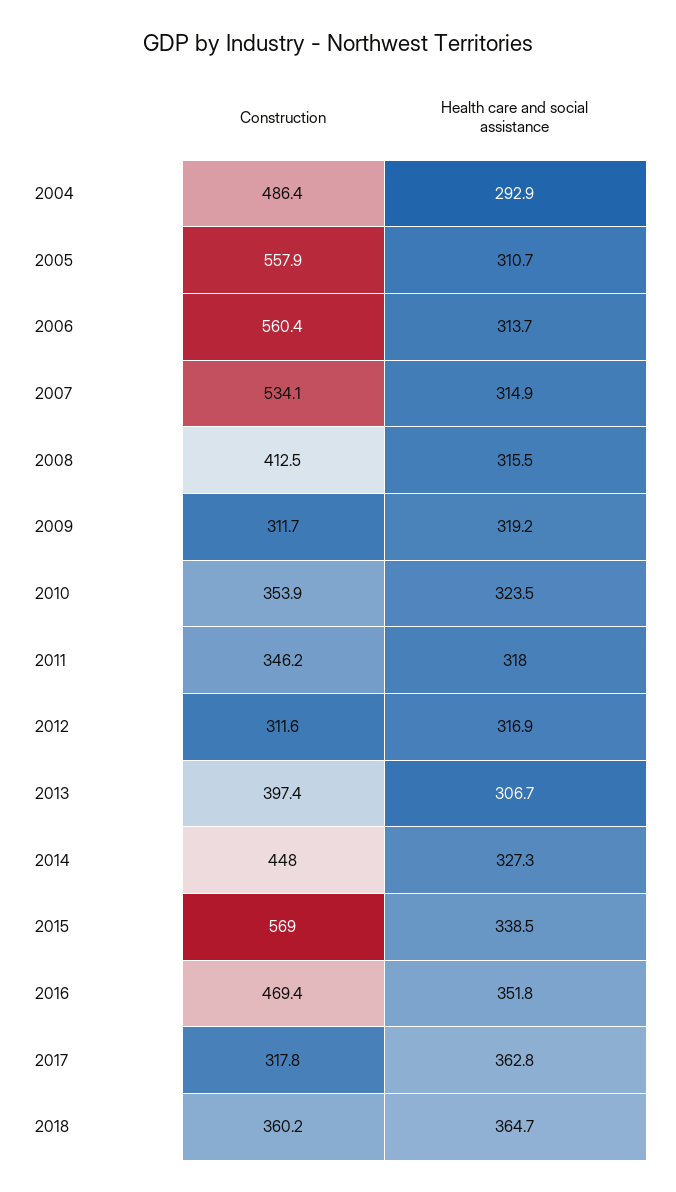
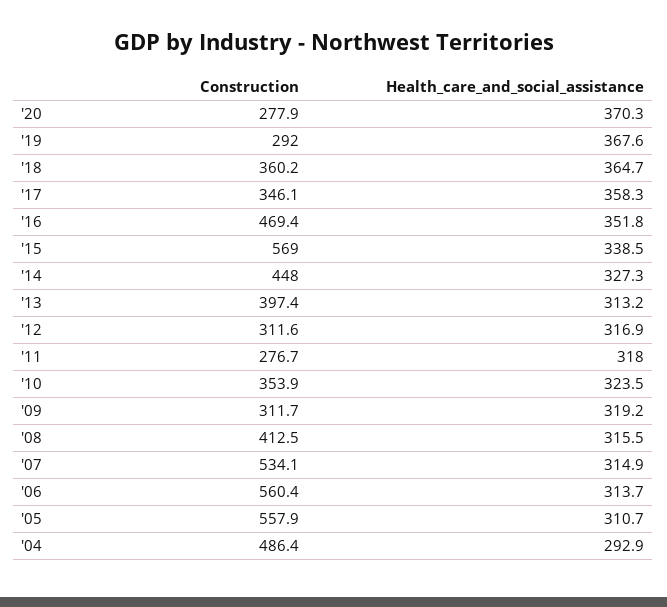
Construction, 2011: 346.2 -> 276.7
Health care and social assistance, 2013: 306.7 -> 313.2
Construction, 2017: 317.8 -> 346.1
Health care and social assistance, 2017: 362.8 -> 358.3
Construction, '20: none -> 277.9
Health care and social assistance, '20: none -> 370.3
Construction, '19: none -> 292
Health care and social assistance, '19: none -> 367.6

